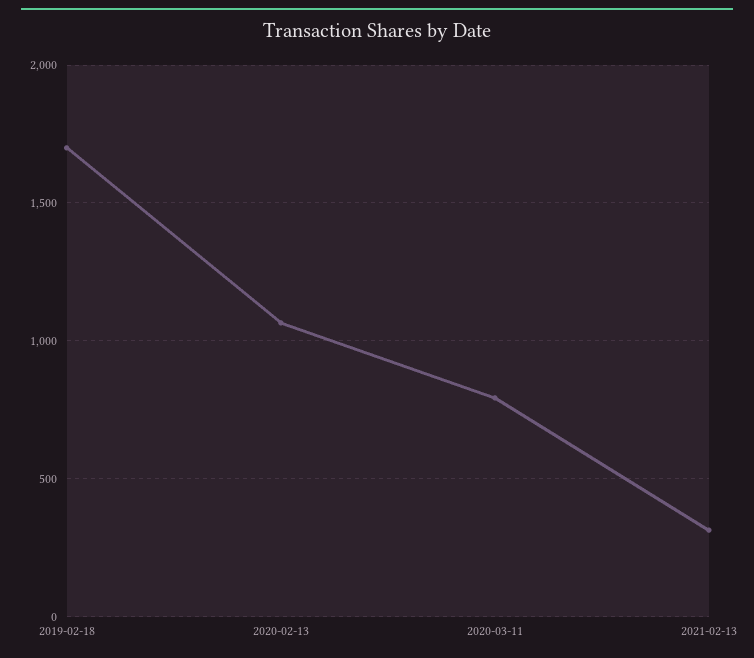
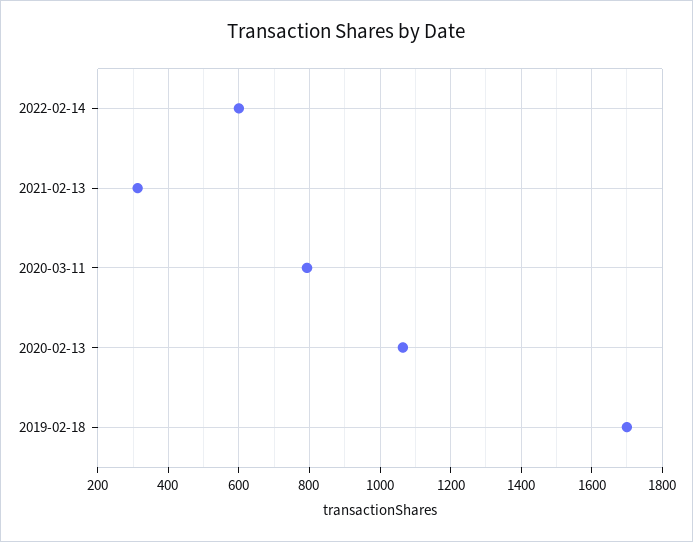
2022-02-14: none -> 600

